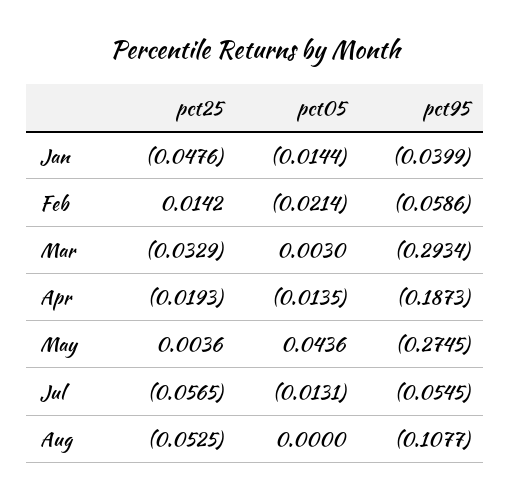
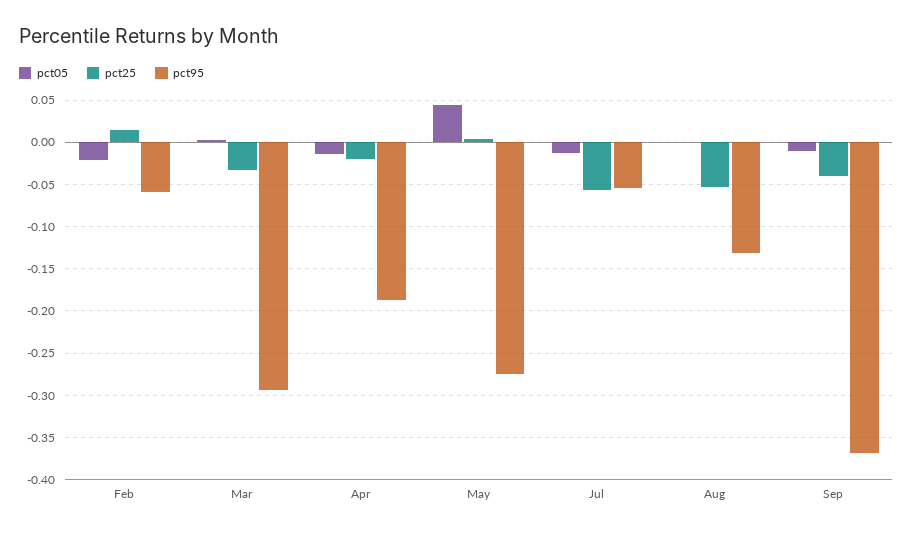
pct25, Jan: -0.0476 -> none
pct05, Jan: -0.0144 -> none
pct95, Jan: -0.0399 -> none
pct95, Aug: -0.1077 -> -0.13
pct05, Sep: none -> -0.01
pct25, Sep: none -> -0.04
pct95, Sep: none -> -0.37

